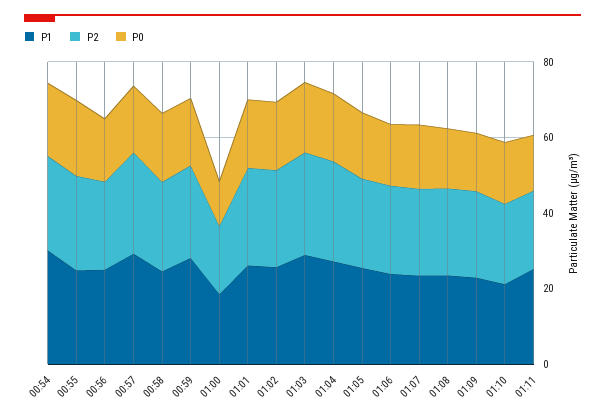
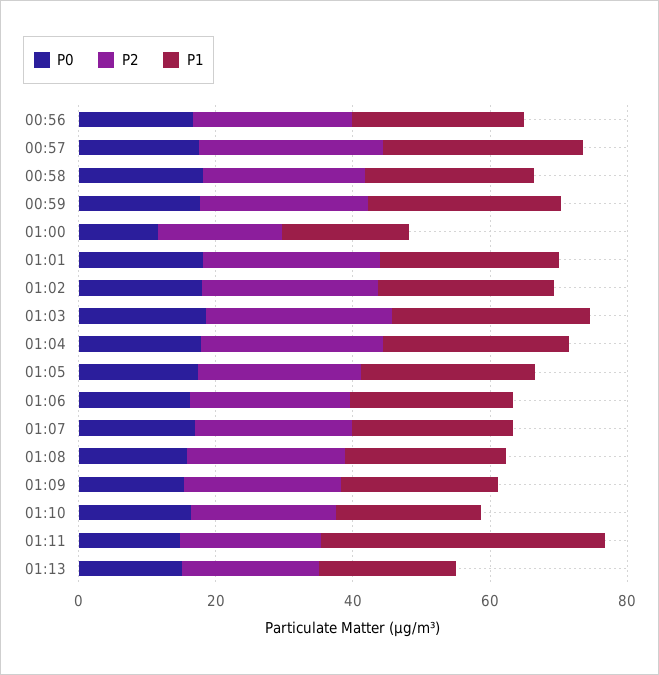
P1, 00:54: 30 -> none
P2, 00:54: 25 -> none
P0, 00:54: 20 -> none
P1, 00:55: 25 -> none
P2, 00:55: 25 -> none
P0, 00:55: 20 -> none
P1, 01:11: 25 -> 40
P0, 01:13: none -> 15
P2, 01:13: none -> 20
P1, 01:13: none -> 20

